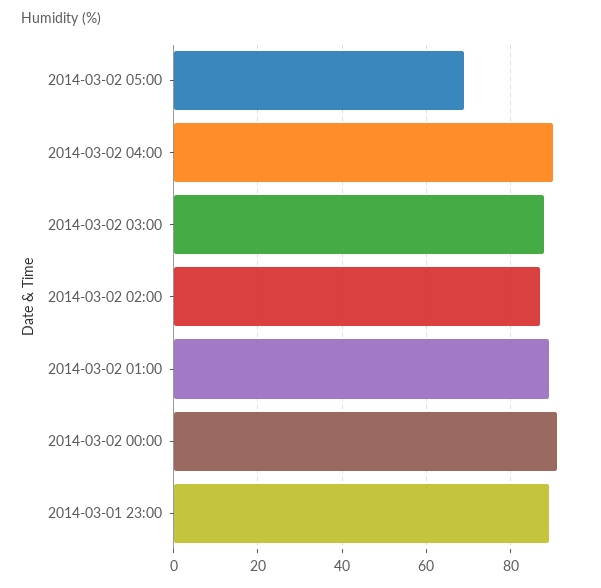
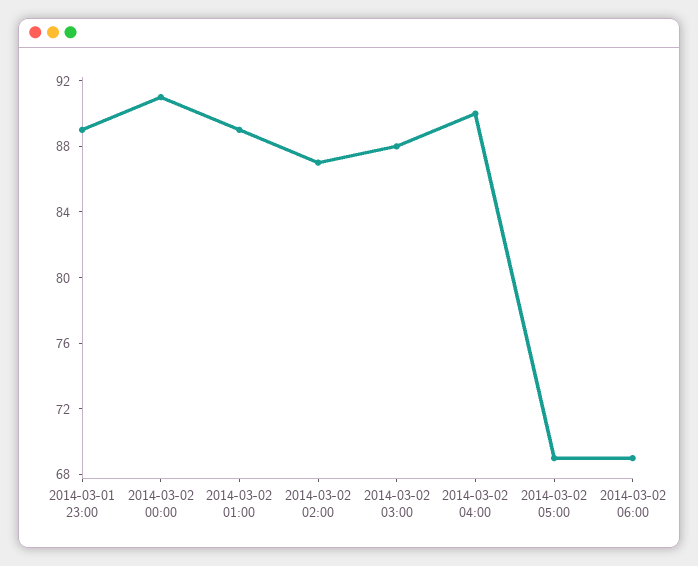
2014-03-02 06:00: none -> 69

